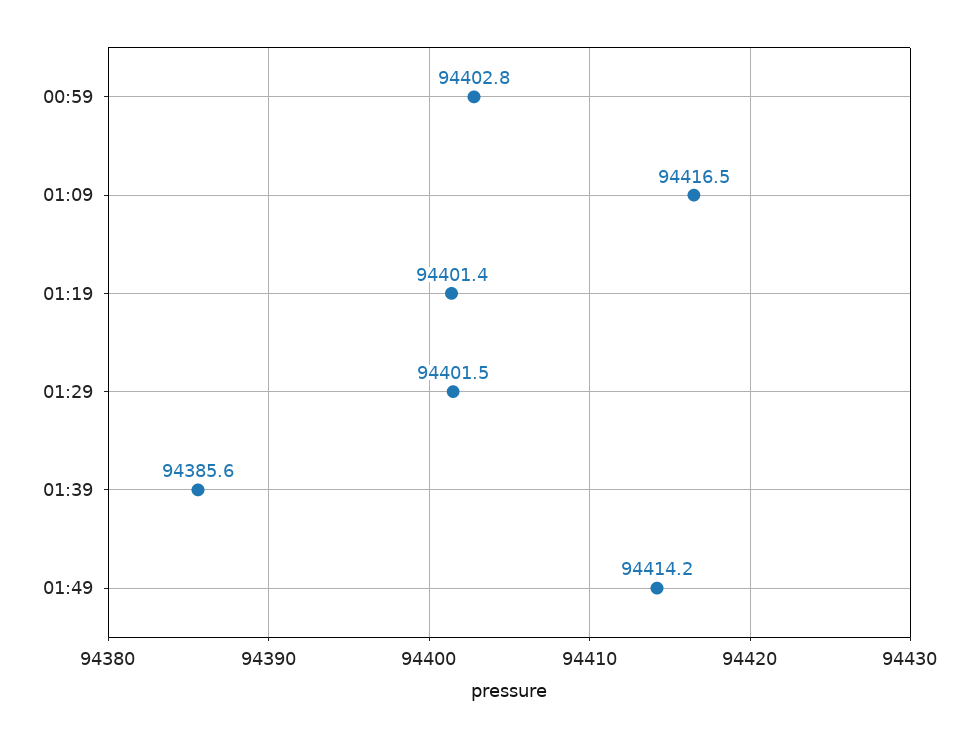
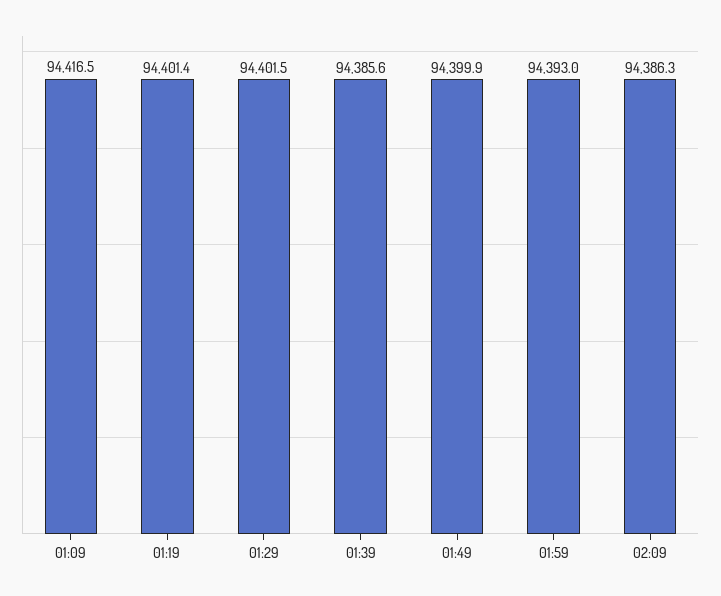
00:59: 94402.8 -> none
01:49: 94414.2 -> 94399.9
01:59: none -> 94393
02:09: none -> 94386.3

